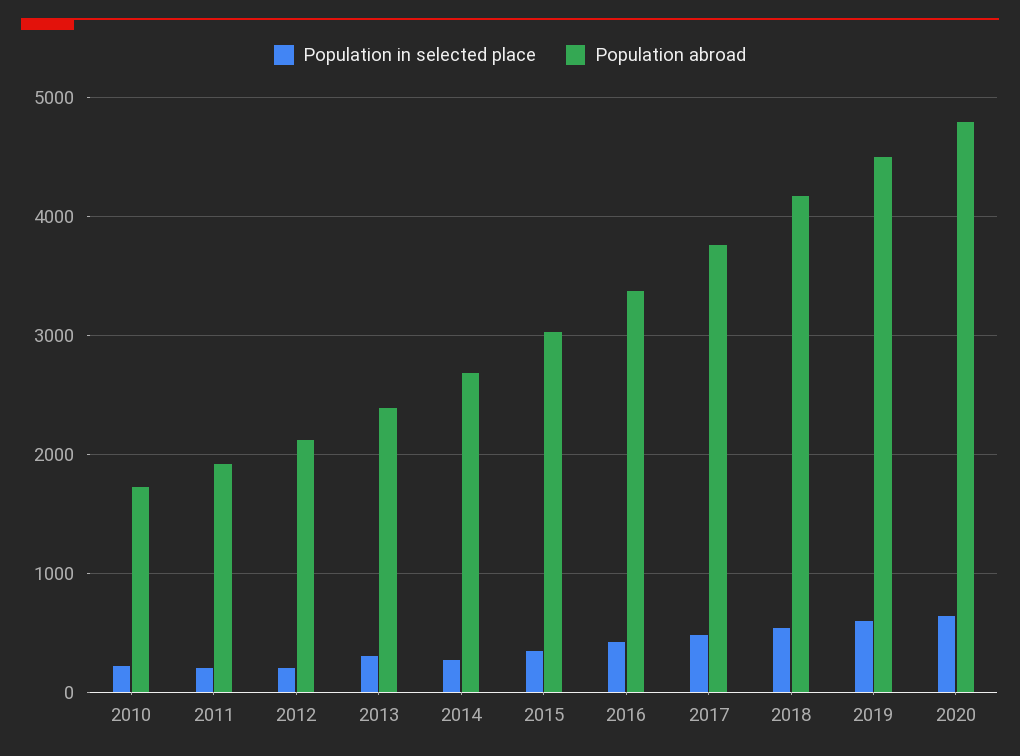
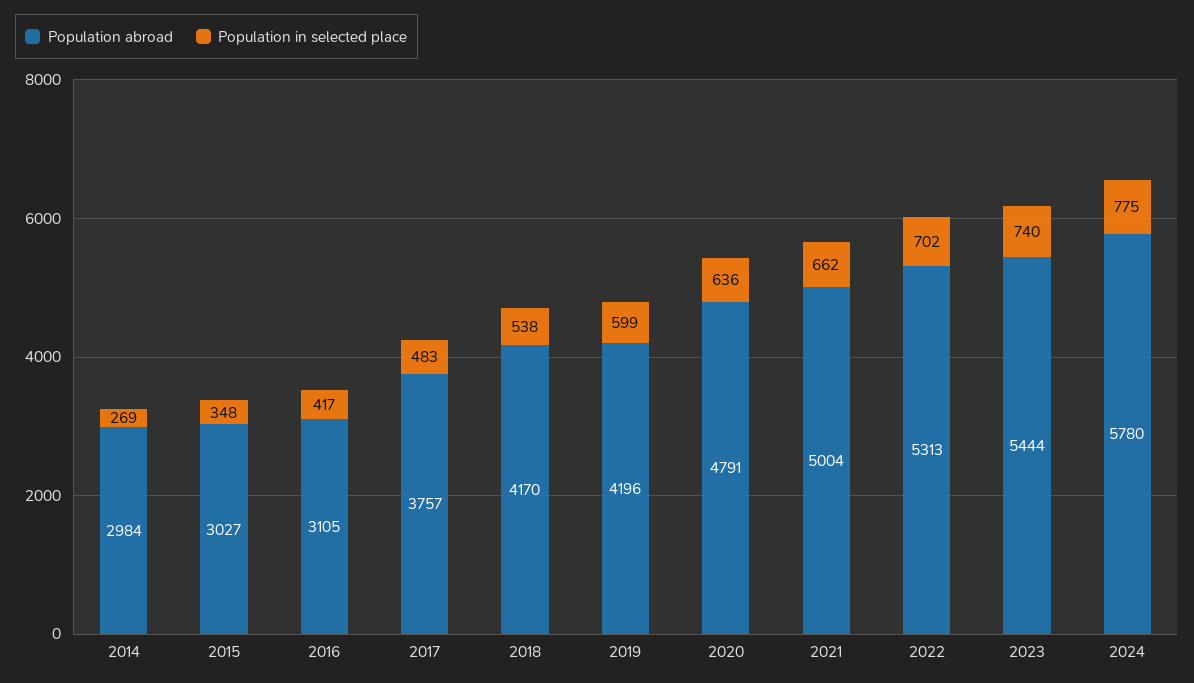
Population in selected place, 2010: 200 -> none
Population abroad, 2010: 1700 -> none
Population in selected place, 2011: 200 -> none
Population abroad, 2011: 1900 -> none
Population in selected place, 2012: 200 -> none
Population abroad, 2012: 2100 -> none
Population in selected place, 2013: 300 -> none
Population abroad, 2013: 2400 -> none
Population abroad, 2014: 2700 -> 2984
Population abroad, 2016: 3400 -> 3105
Population abroad, 2019: 4500 -> 4196
Population abroad, 2021: none -> 5004
Population in selected place, 2021: none -> 662
Population abroad, 2022: none -> 5313
Population in selected place, 2022: none -> 702
Population abroad, 2023: none -> 5444
Population in selected place, 2023: none -> 740
Population abroad, 2024: none -> 5780
Population in selected place, 2024: none -> 775

